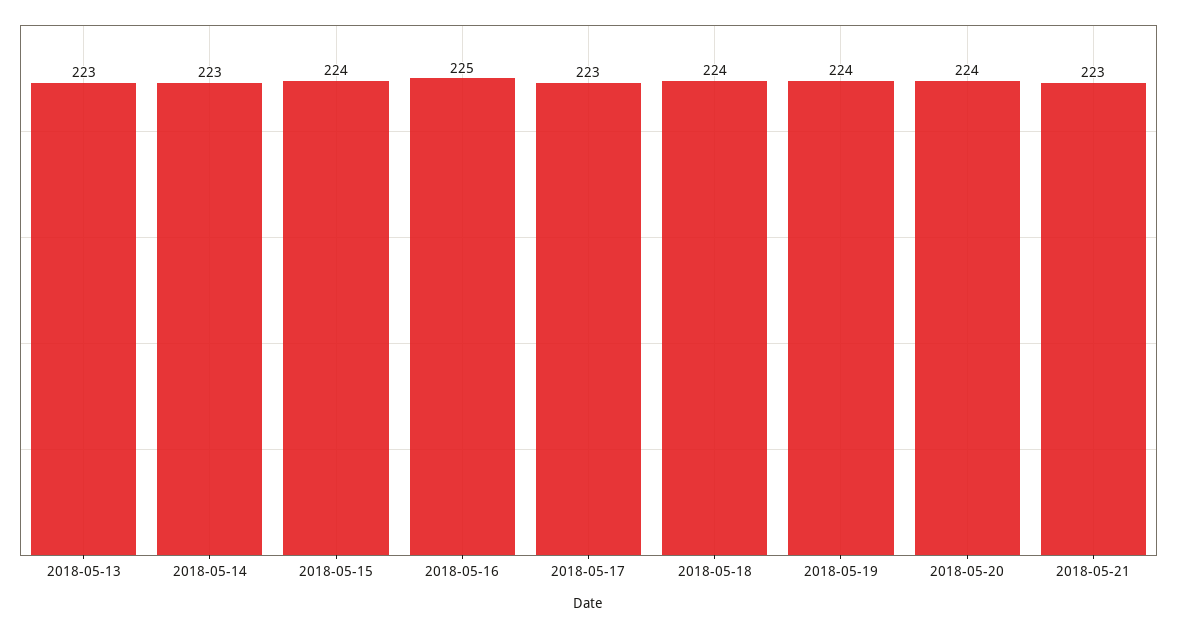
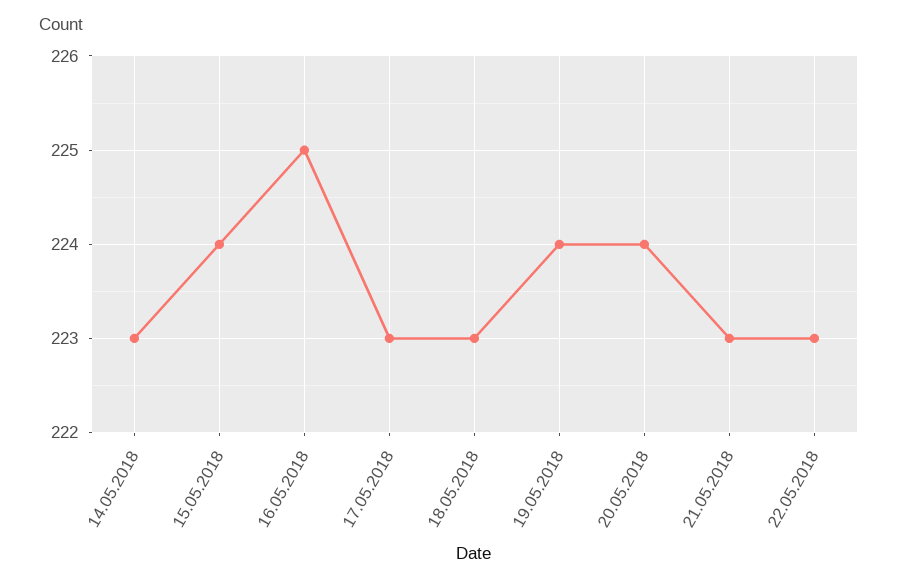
2018-05-13: 223 -> none
2018-05-18: 224 -> 223
22.05.2018: none -> 223

